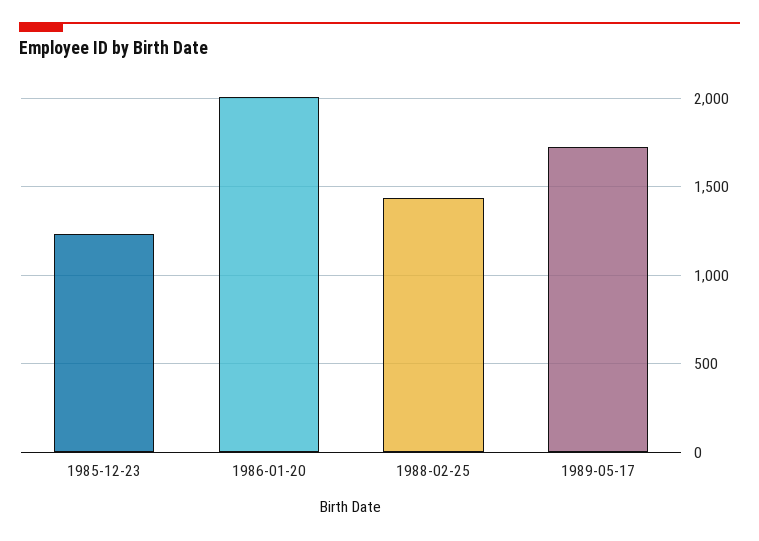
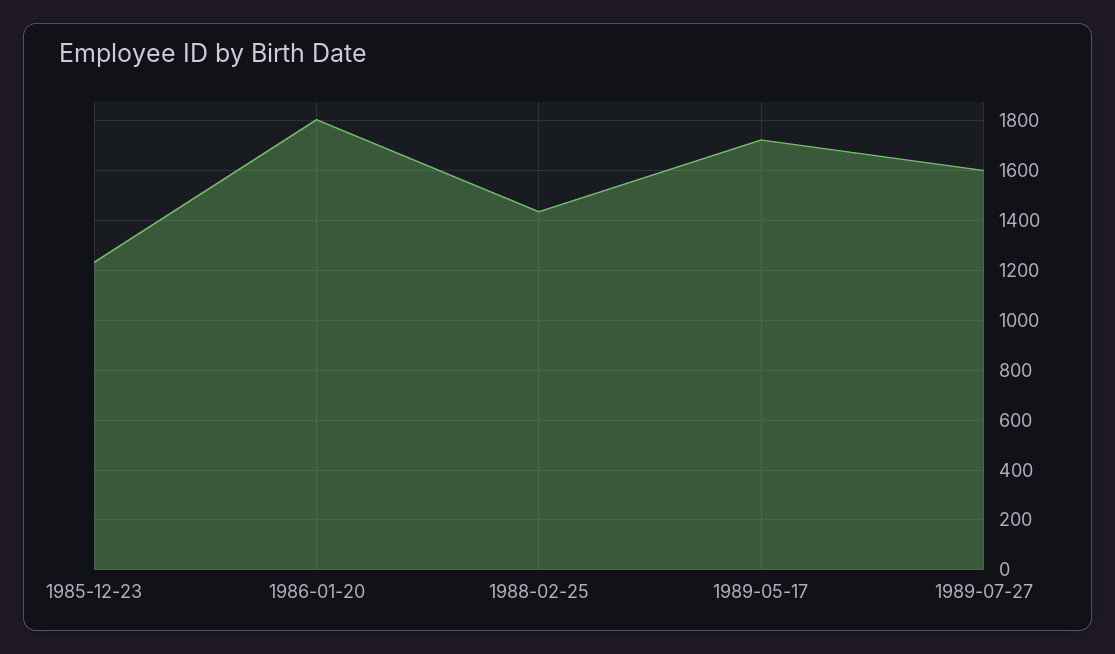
1986-01-20: 2000 -> 1800
1989-07-27: none -> 1600

